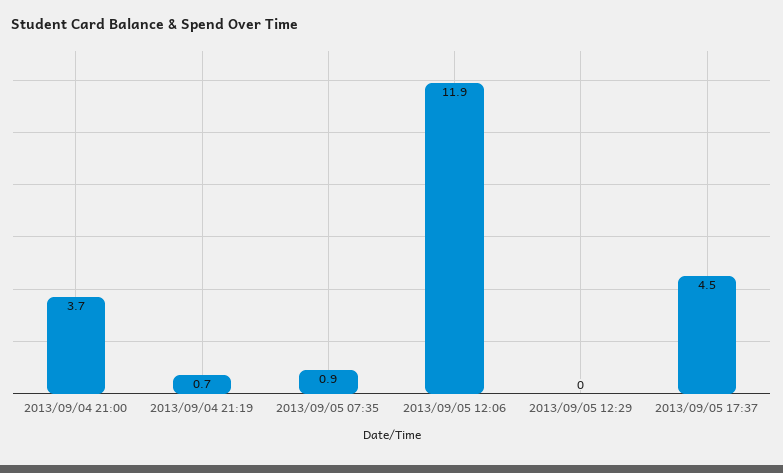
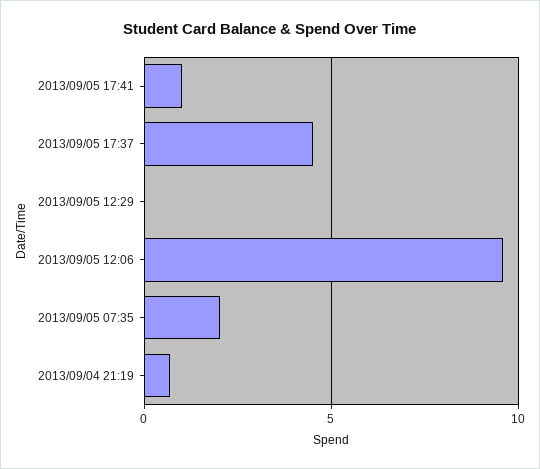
2013/09/04 21:00: 3.7 -> none
2013/09/05 07:35: 0.9 -> 2
2013/09/05 12:06: 11.9 -> 9.5
2013/09/05 17:41: none -> 1

